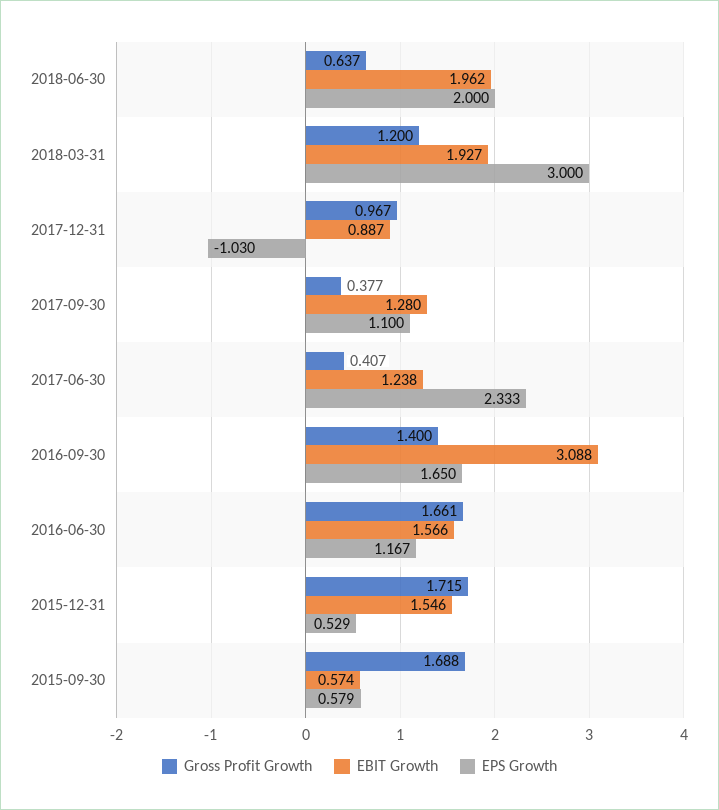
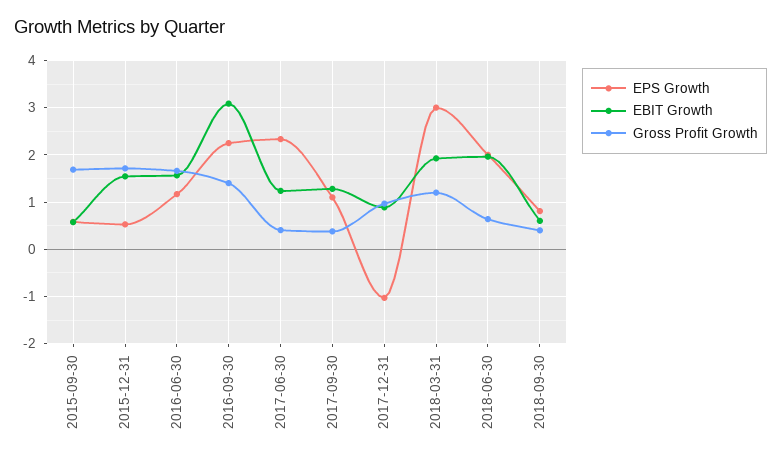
EPS Growth, 2016-09-30: 1.65 -> 2.2
EPS Growth, 2018-09-30: none -> 0.8
EBIT Growth, 2018-09-30: none -> 0.6
Gross Profit Growth, 2018-09-30: none -> 0.4

